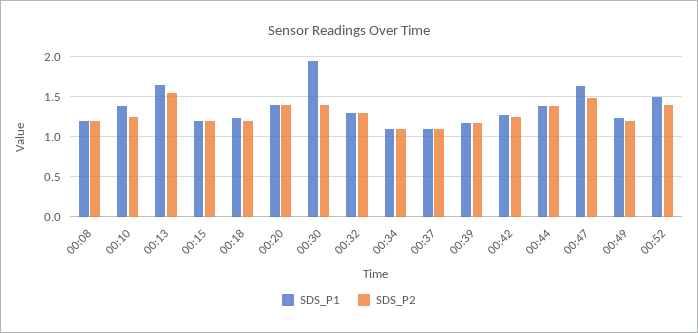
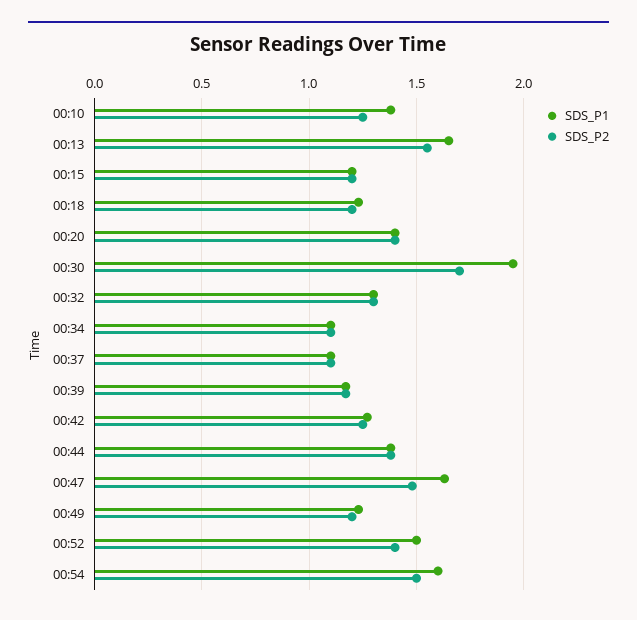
SDS_P1, 00:08: 1.2 -> none
SDS_P2, 00:08: 1.2 -> none
SDS_P2, 00:30: 1.4 -> 1.7
SDS_P1, 00:54: none -> 1.6
SDS_P2, 00:54: none -> 1.5

